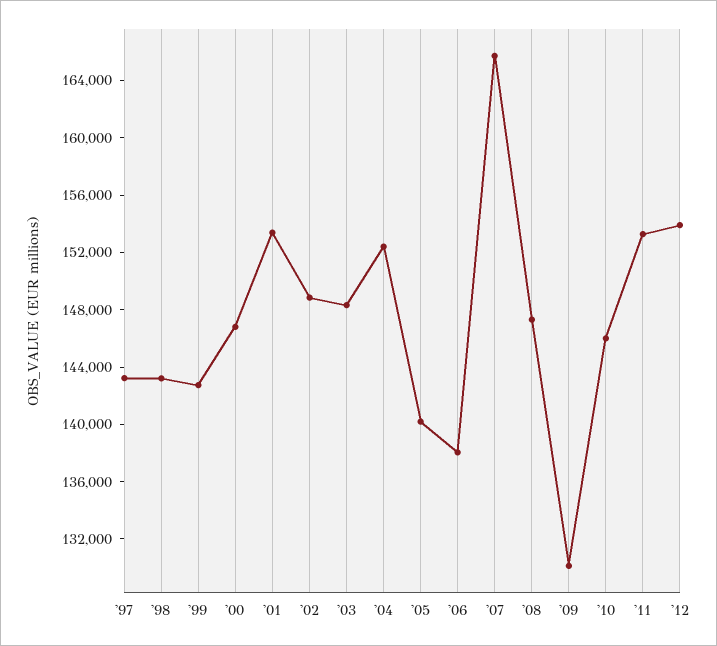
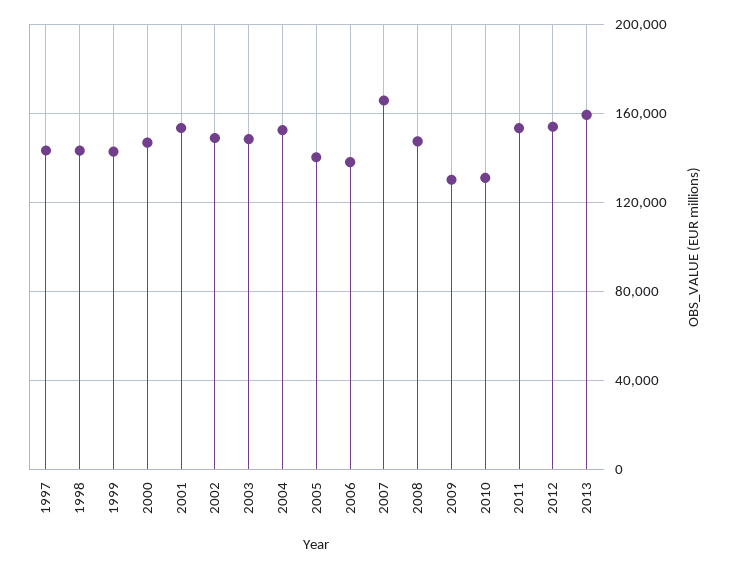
'10: 146000 -> 130000
2013: none -> 160000

